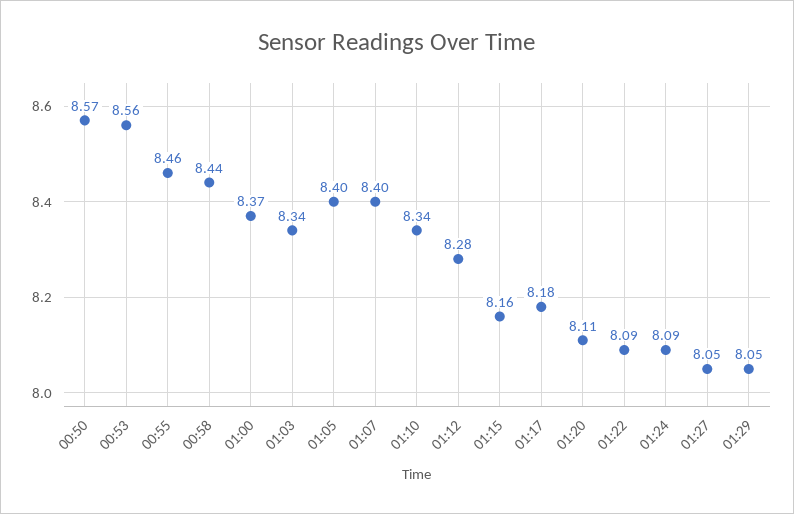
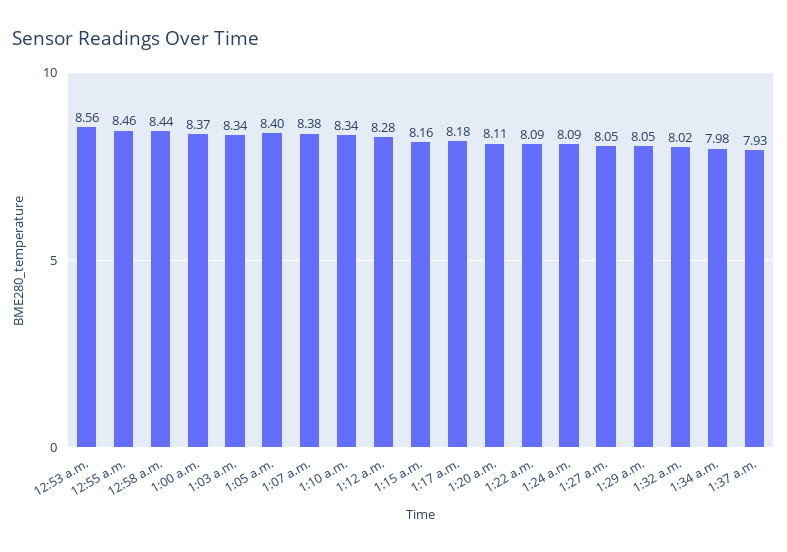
00:50: 8.57 -> none
01:07: 8.4 -> 8.38
1:32 a.m.: none -> 8.02
1:34 a.m.: none -> 7.98
1:37 a.m.: none -> 7.93

